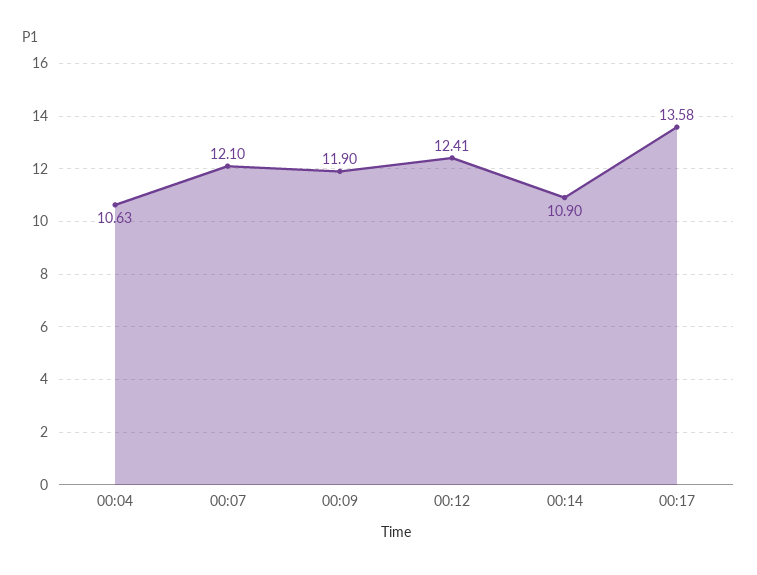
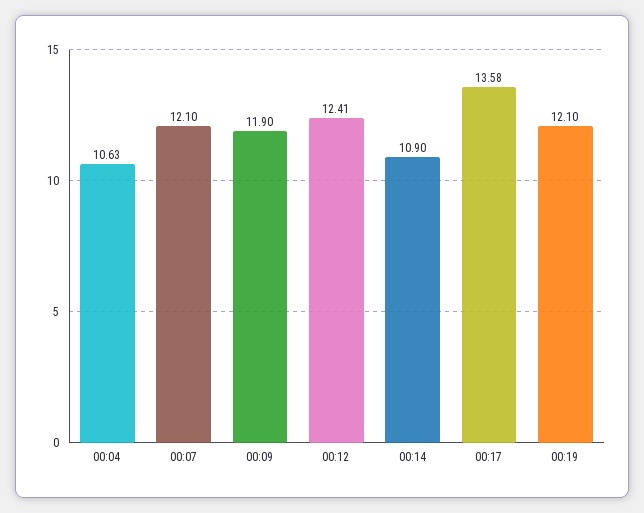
00:19: none -> 12.1

